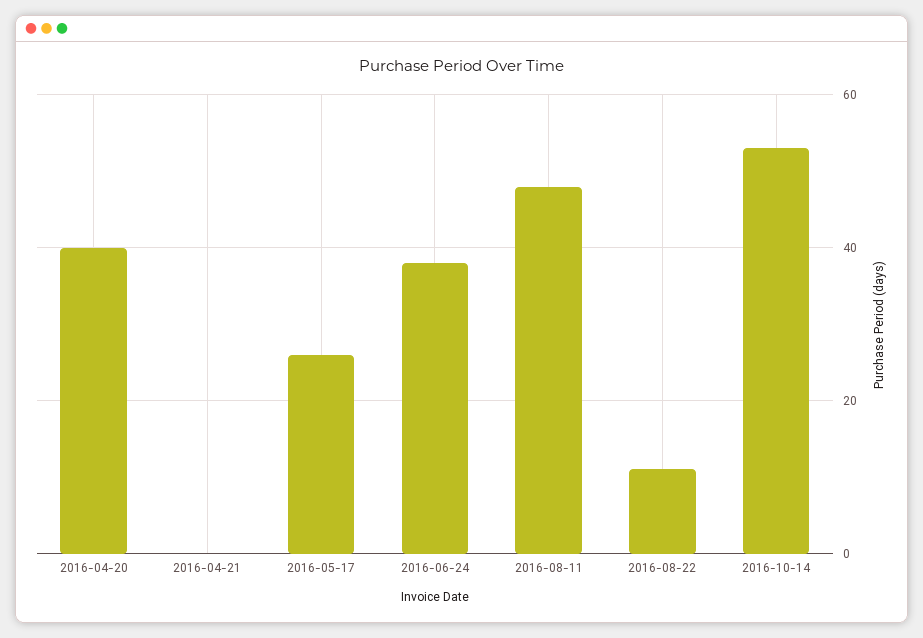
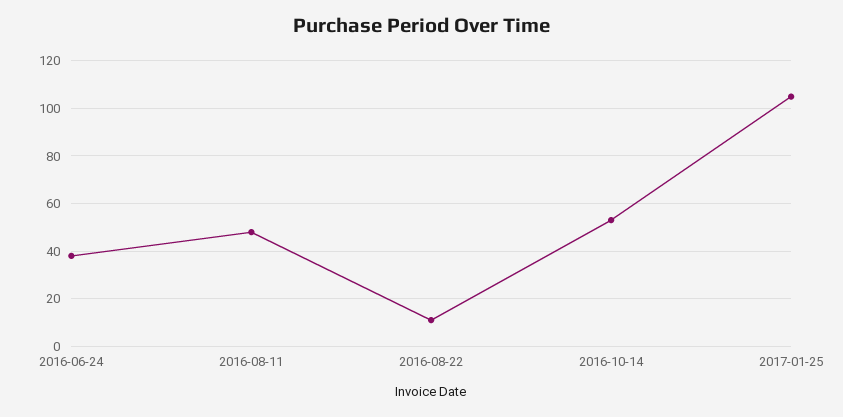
2016-04-20: 40 -> none
2016-04-21: 0 -> none
2016-05-17: 25 -> none
2017-01-25: none -> 105

